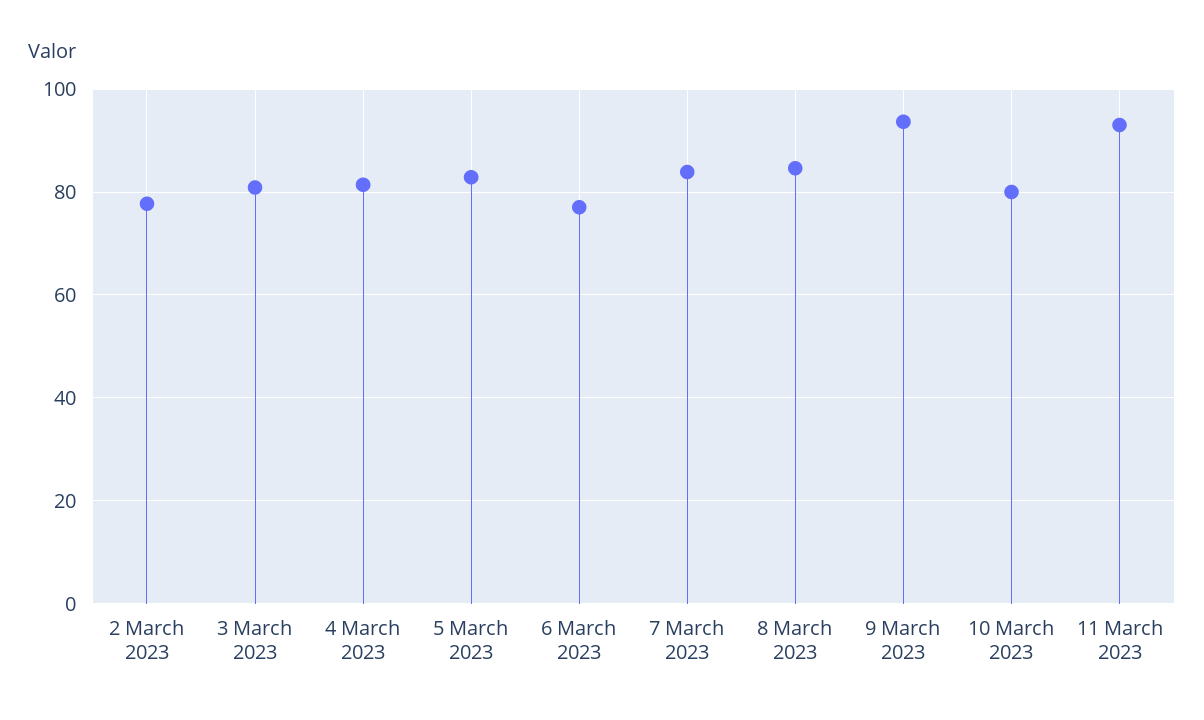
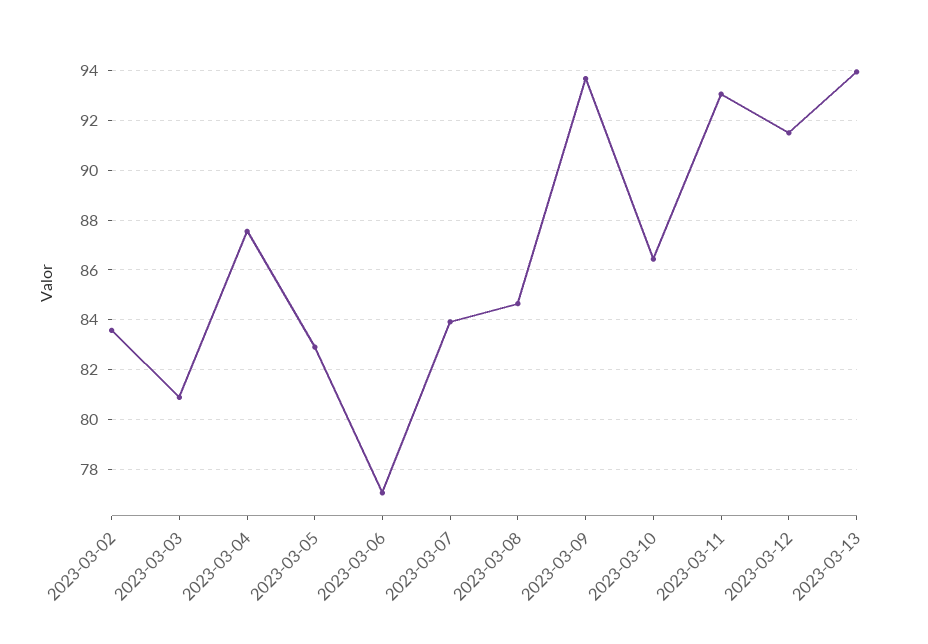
2 March 2023: 78 -> 83.5
4 March 2023: 82 -> 87.5
10 March 2023: 80 -> 86.5
2023-03-12: none -> 91.5
2023-03-13: none -> 94

